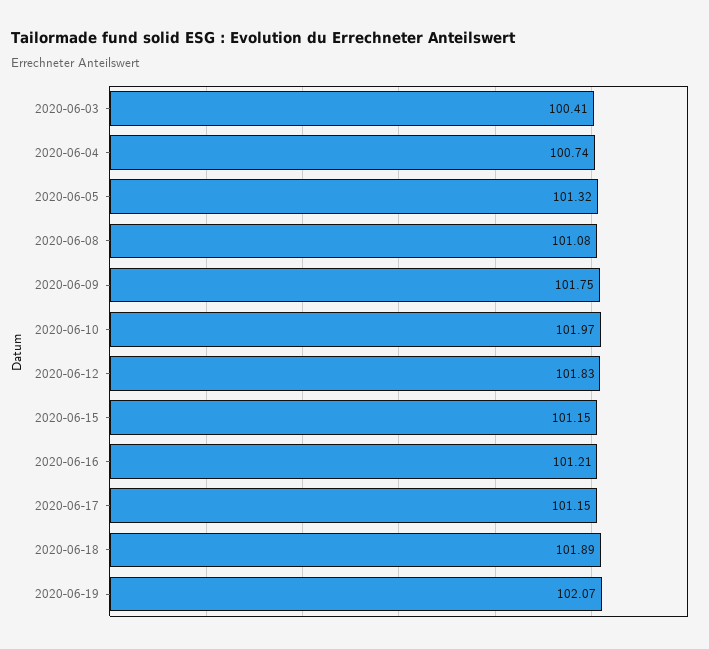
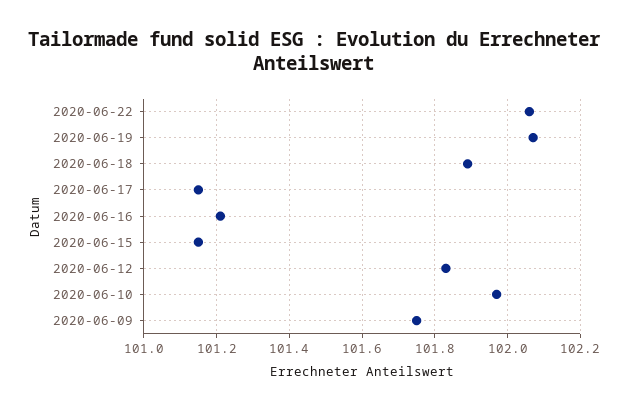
2020-06-03: 100.41 -> none
2020-06-04: 100.74 -> none
2020-06-05: 101.32 -> none
2020-06-08: 101.08 -> none
2020-06-22: none -> 102.05

